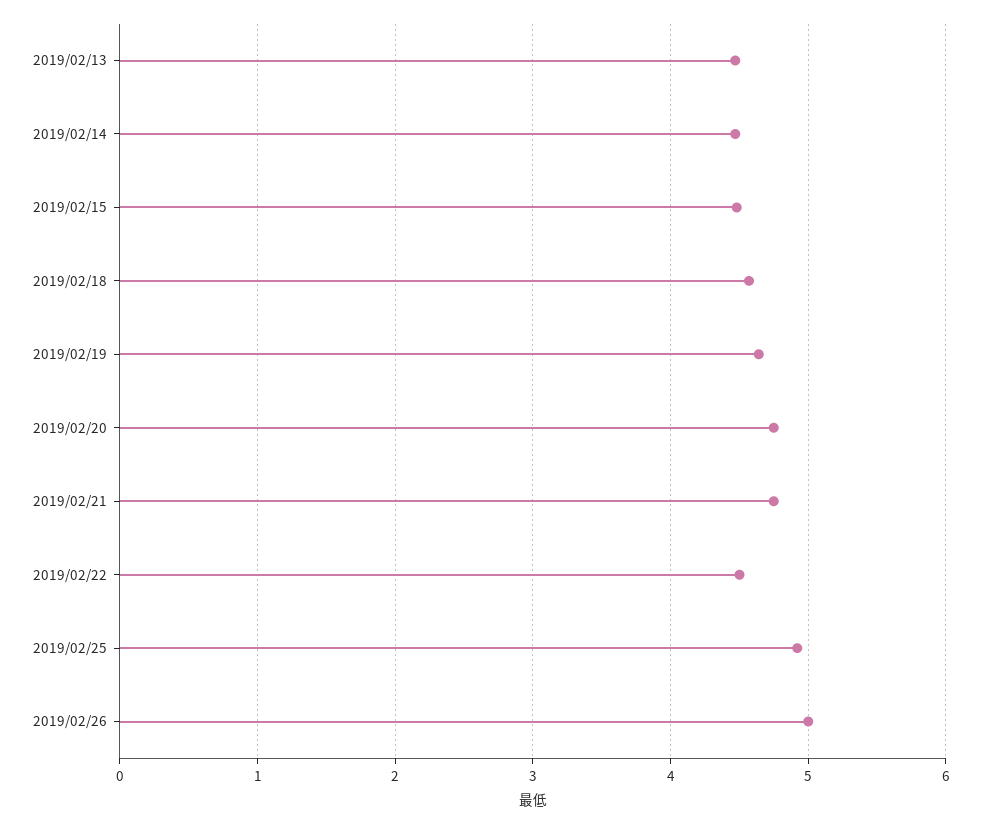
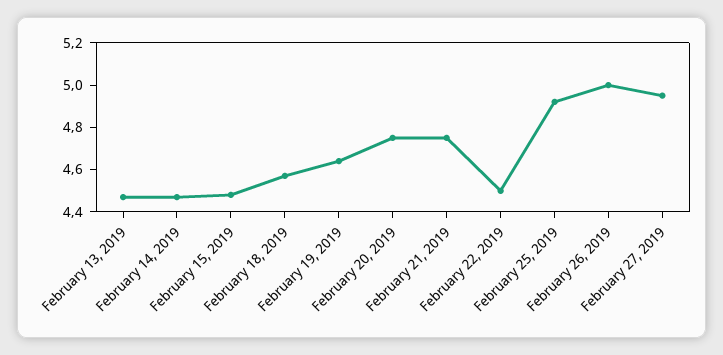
February 27, 2019: none -> 4.95

